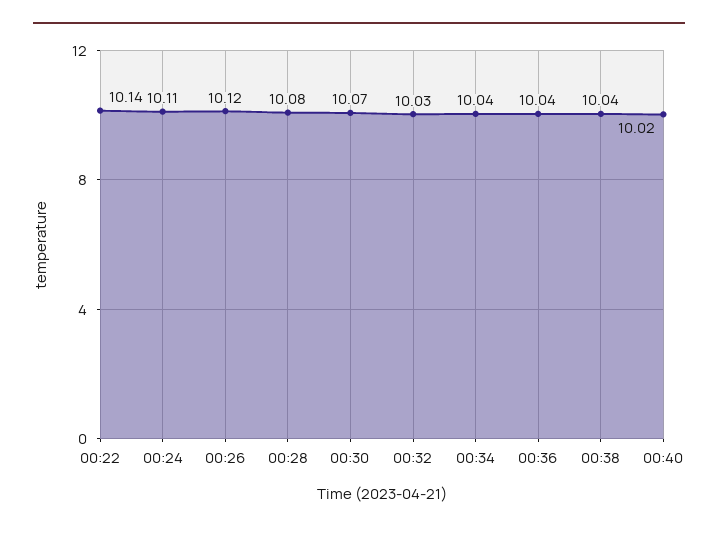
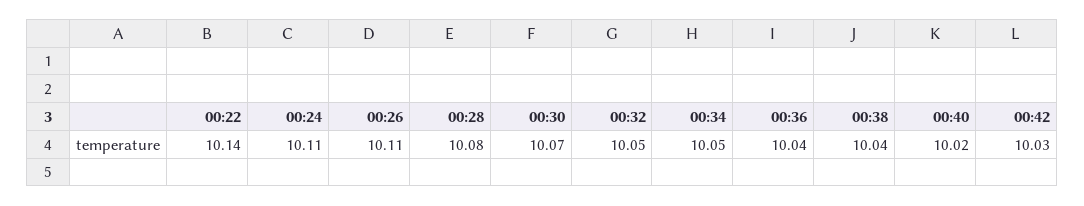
00:26: 10.12 -> 10.11
00:32: 10.03 -> 10.05
00:34: 10.04 -> 10.05
00:42: none -> 10.03

